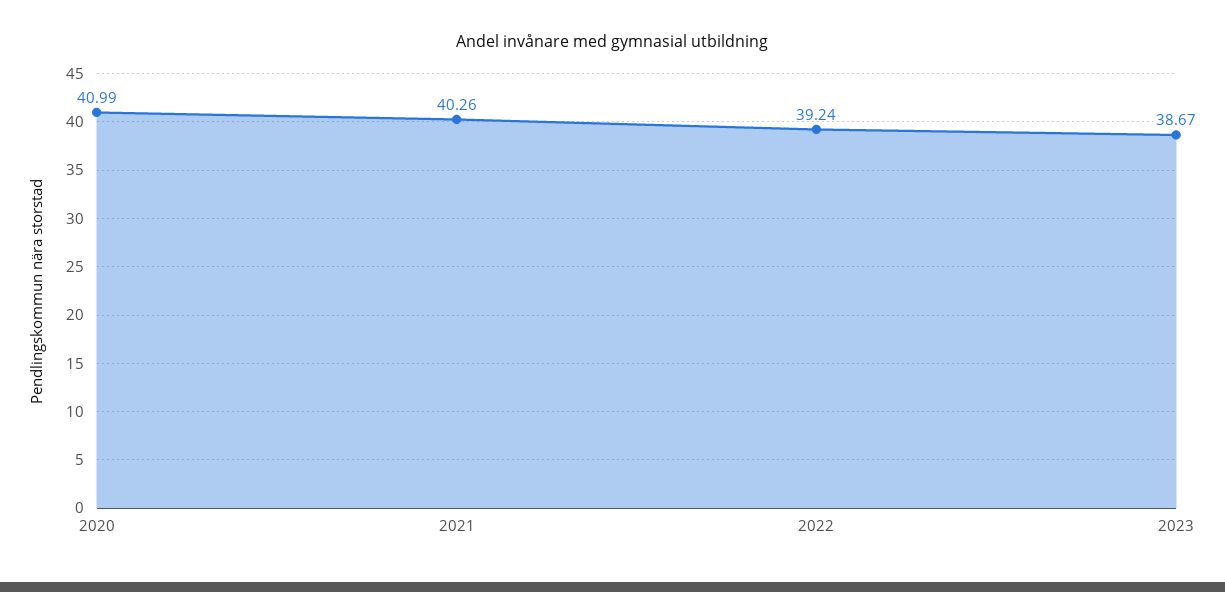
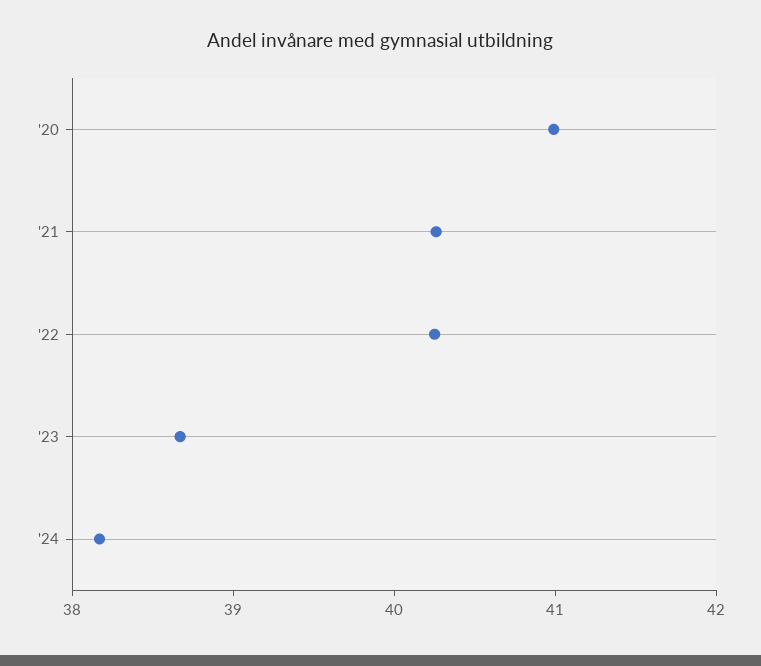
2022: 39.24 -> 40.2
'24: none -> 38.2

